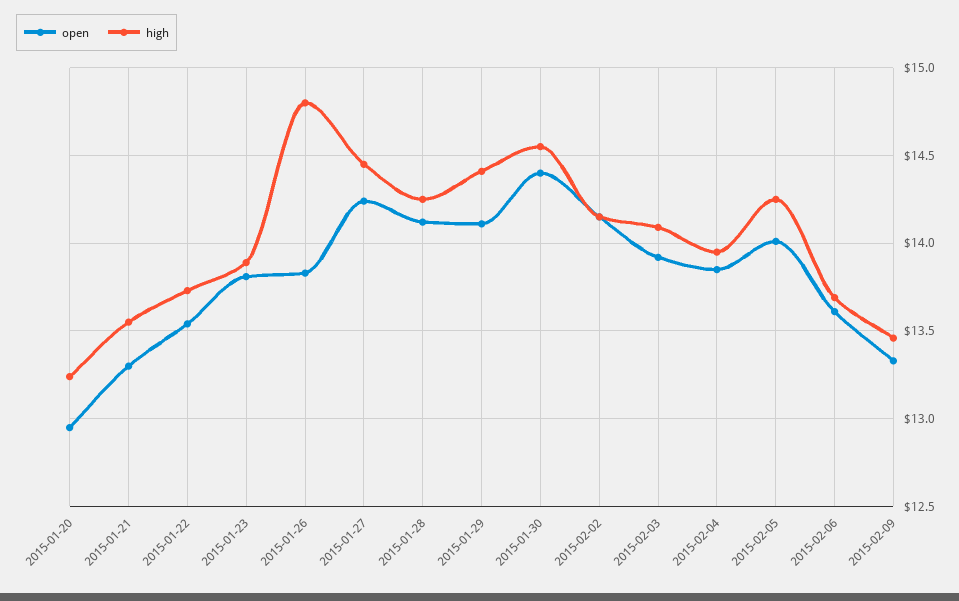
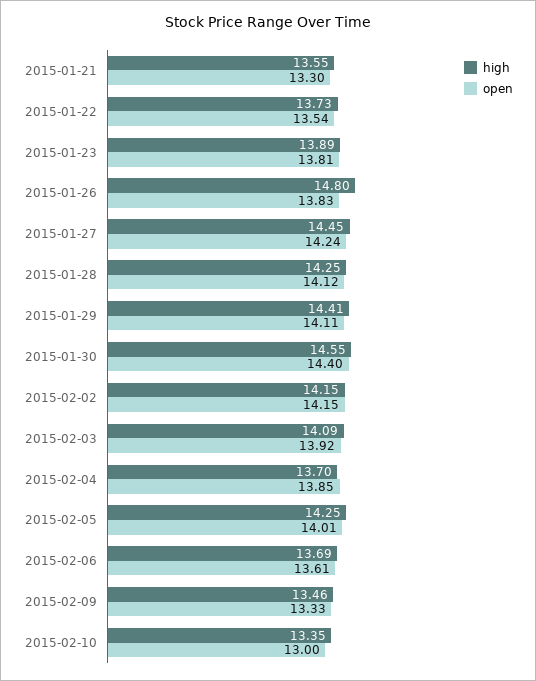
open, 2015-01-20: 12.95 -> none
high, 2015-01-20: 13.25 -> none
high, 2015-02-04: 13.95 -> 13.7
high, 2015-02-10: none -> 13.35
open, 2015-02-10: none -> 13

